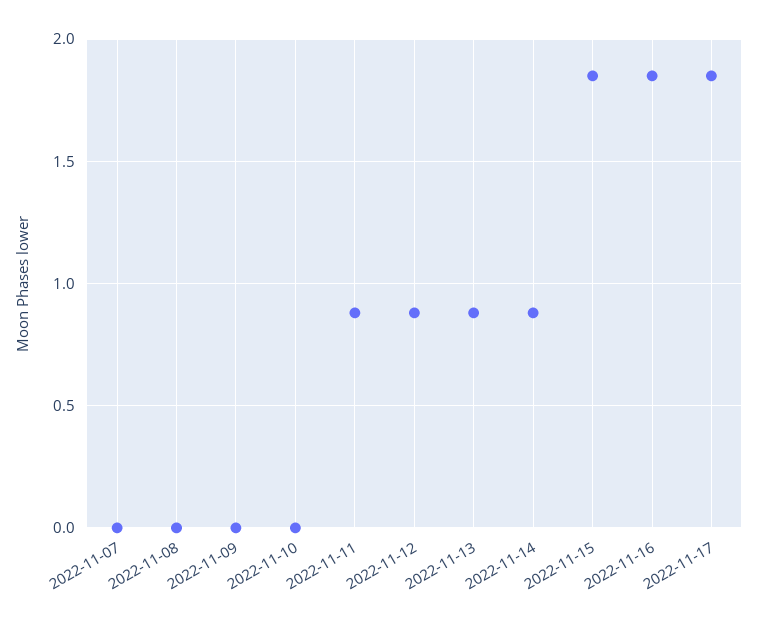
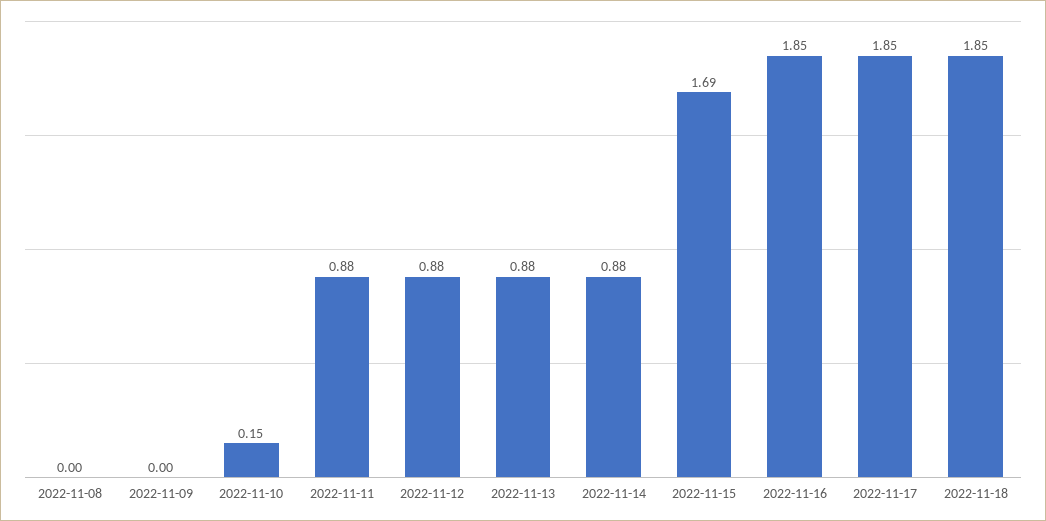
2022-11-07: 0 -> none
2022-11-10: 0 -> 0.15
2022-11-15: 1.85 -> 1.69
2022-11-18: none -> 1.85

